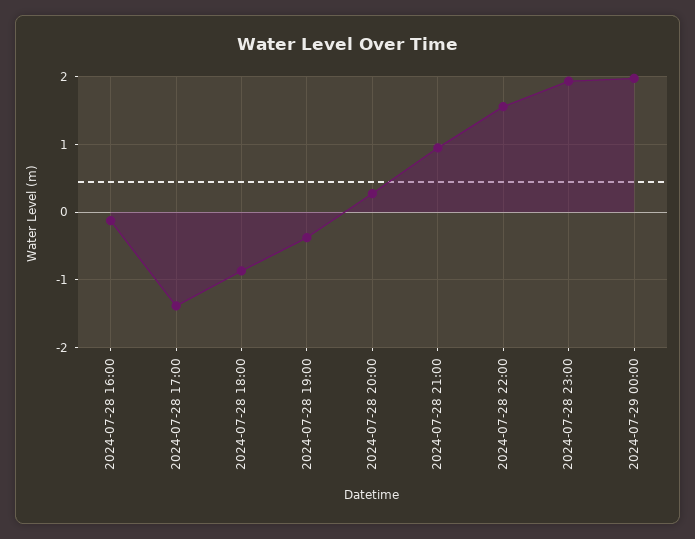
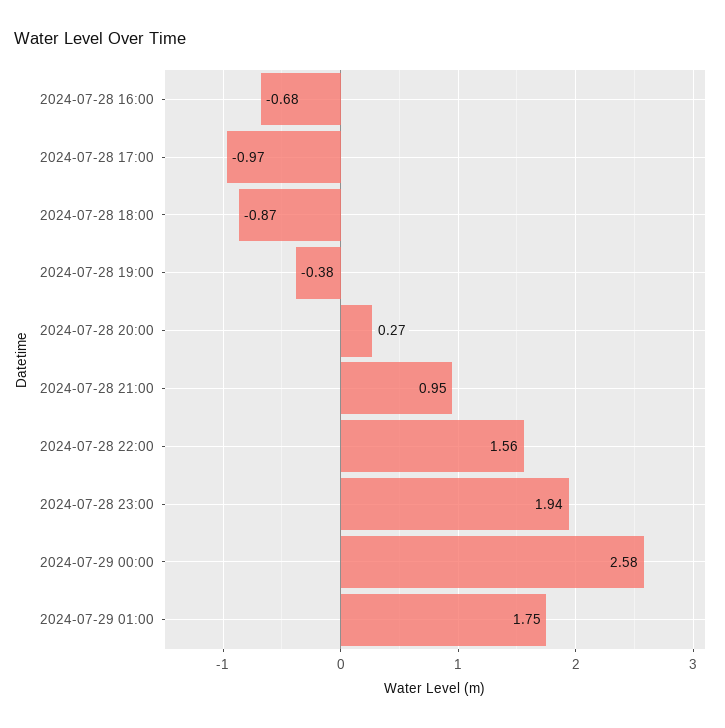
2024-07-28 16:00: -0.1 -> -0.68
2024-07-28 17:00: -1.4 -> -0.97
2024-07-29 00:00: 2 -> 2.58
2024-07-29 01:00: none -> 1.75

